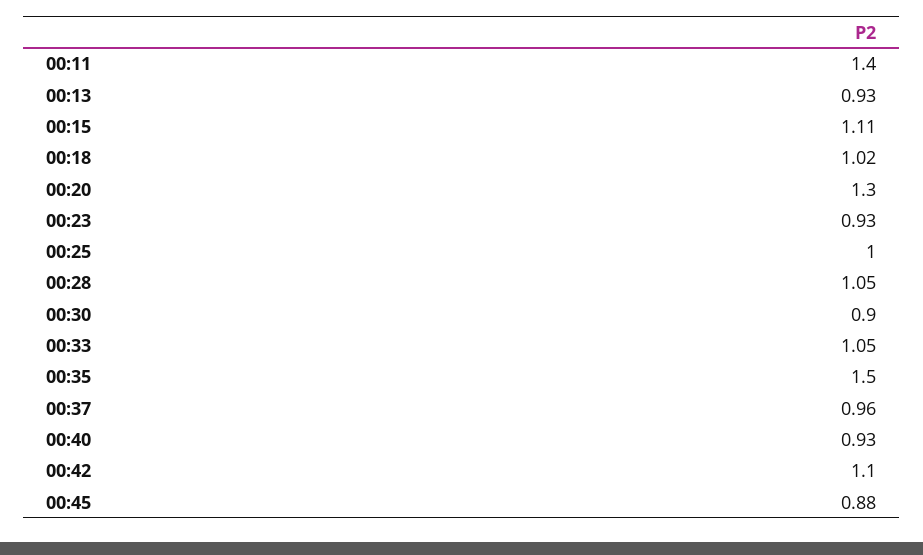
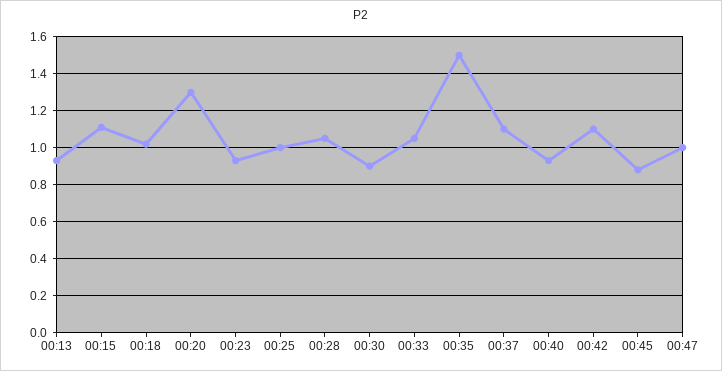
00:11: 1.4 -> none
00:37: 0.96 -> 1.1
00:47: none -> 1

